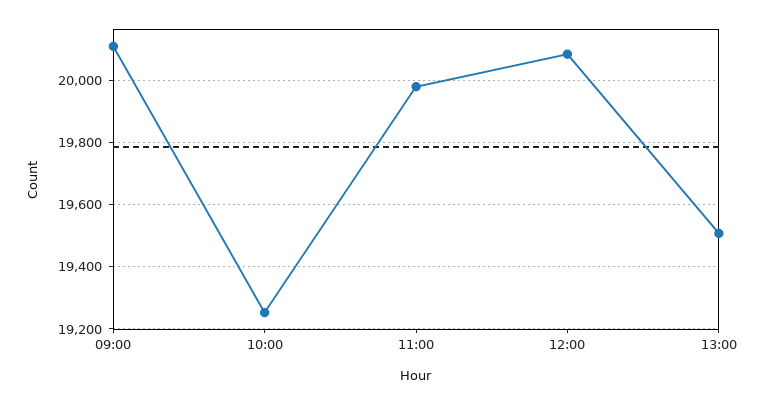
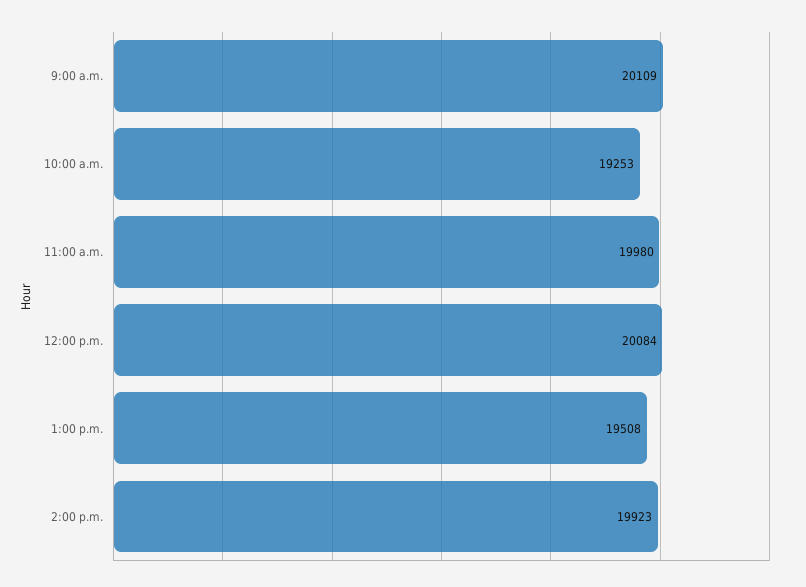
2:00 p.m.: none -> 19923

